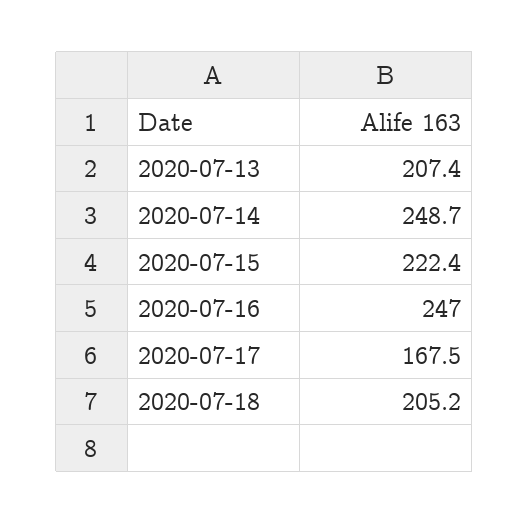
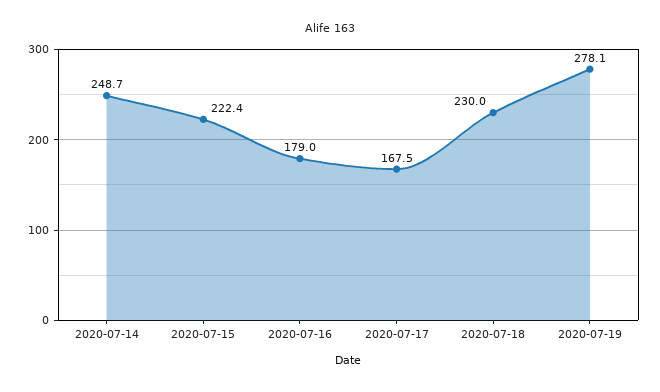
2020-07-13: 207.4 -> none
2020-07-16: 247 -> 179
2020-07-18: 205.2 -> 230
2020-07-19: none -> 278.1

